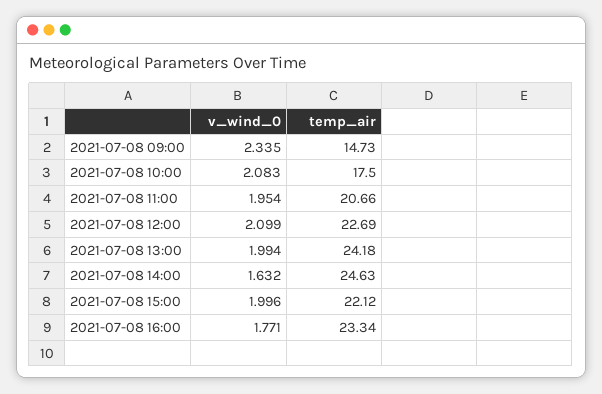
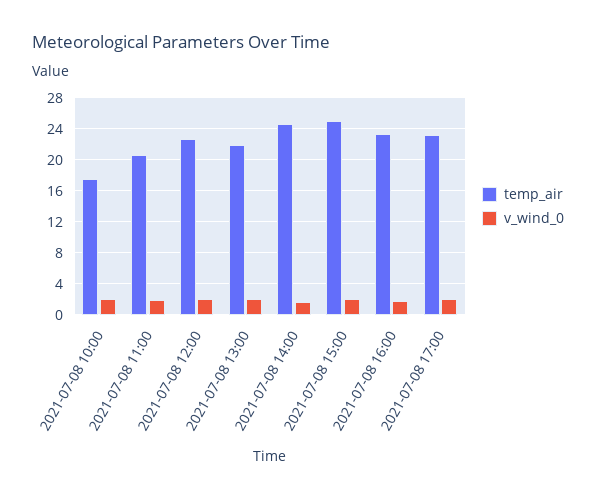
v_wind_0, 2021-07-08 09:00: 2.335 -> none
temp_air, 2021-07-08 09:00: 14.73 -> none
temp_air, 2021-07-08 13:00: 24.18 -> 22
temp_air, 2021-07-08 15:00: 22.12 -> 25
temp_air, 2021-07-08 17:00: none -> 23
v_wind_0, 2021-07-08 17:00: none -> 2

